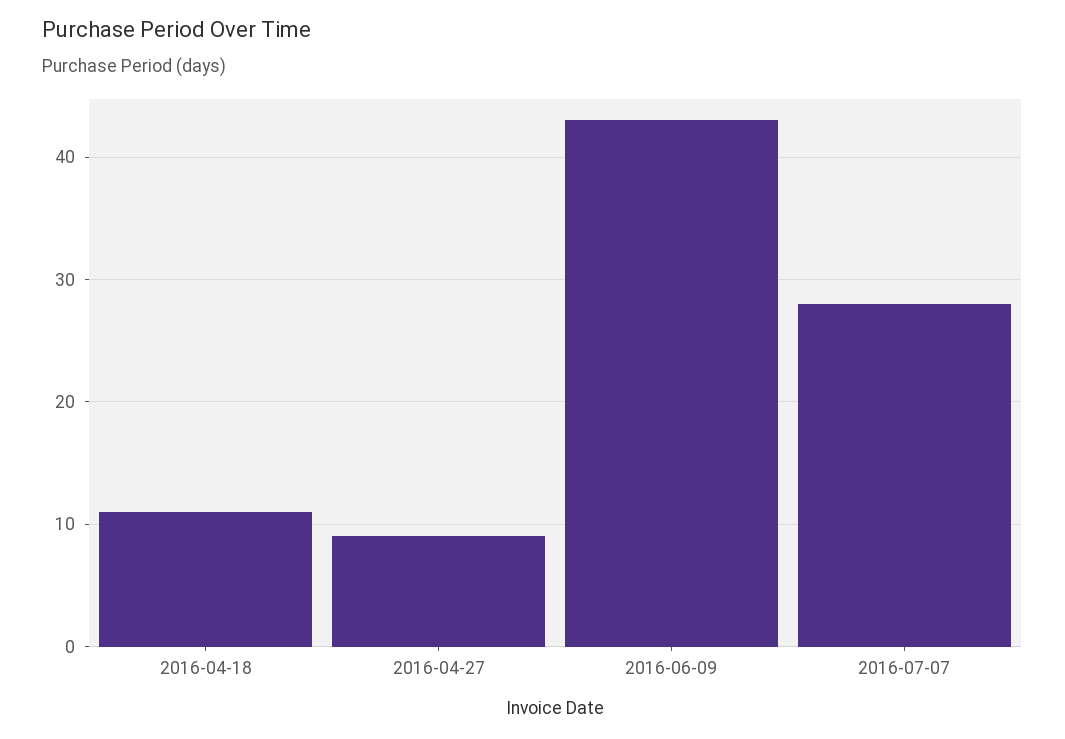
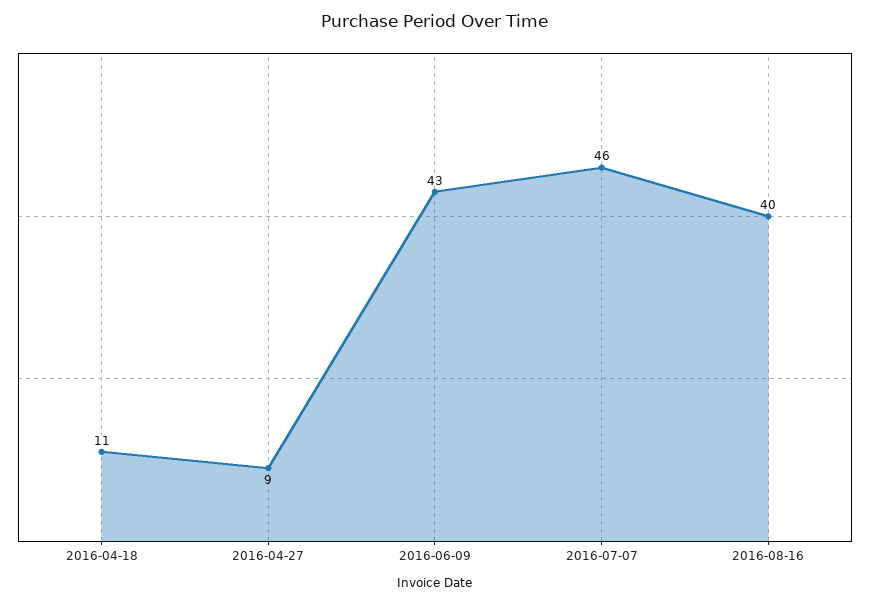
2016-07-07: 28 -> 46
2016-08-16: none -> 40

